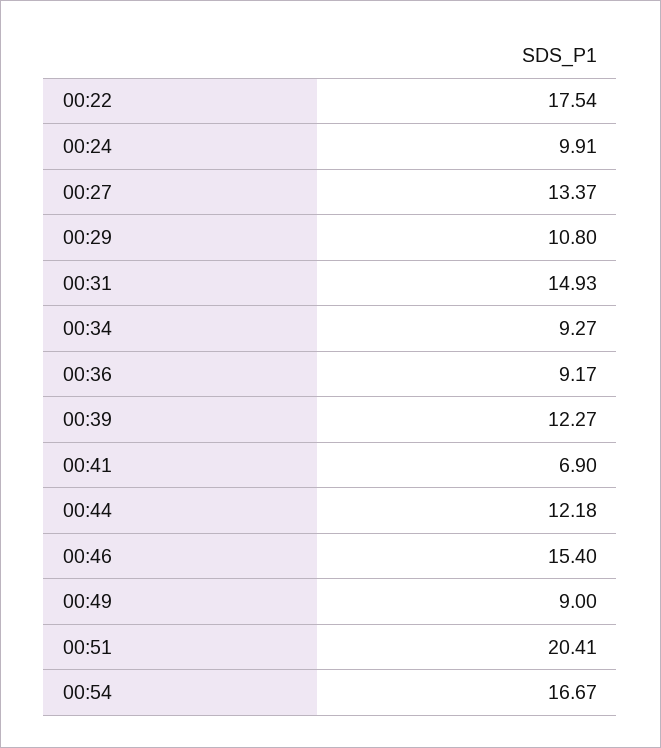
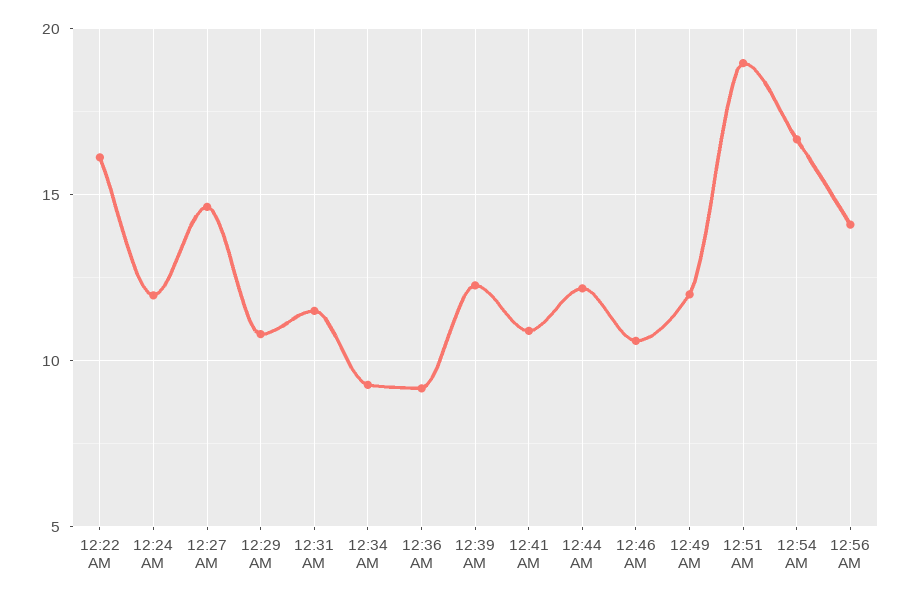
00:22: 17.54 -> 16
00:24: 9.91 -> 12
00:27: 13.37 -> 14.5
00:31: 14.93 -> 11.5
00:41: 6.9 -> 11
00:46: 15.4 -> 10.5
00:49: 9 -> 12
00:51: 20.41 -> 19
12:56 AM: none -> 14

